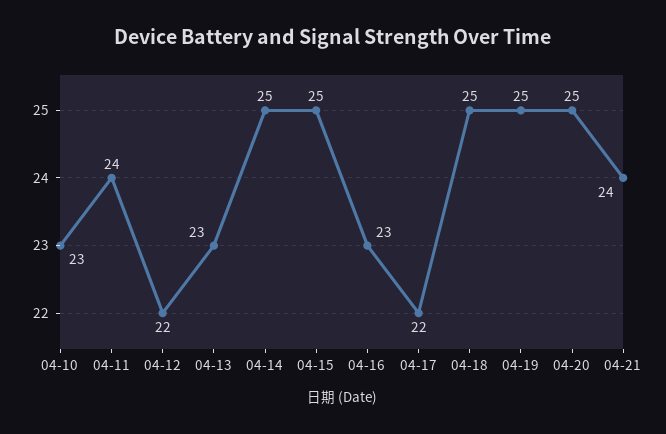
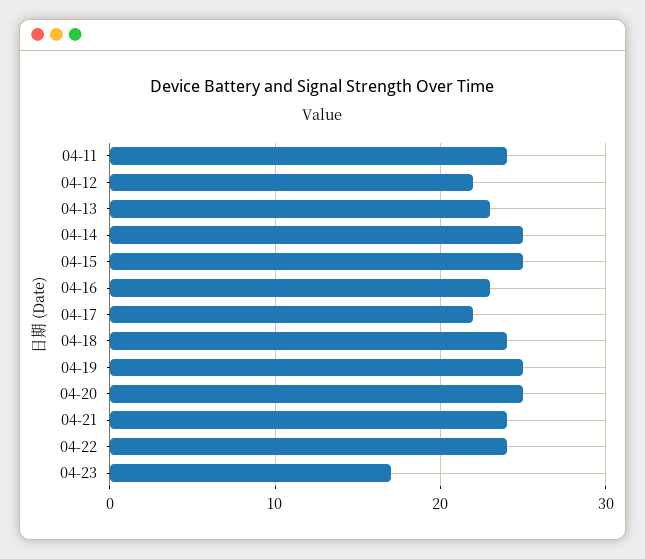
04-10: 23 -> none
04-18: 25 -> 24
04-22: none -> 24
04-23: none -> 17

